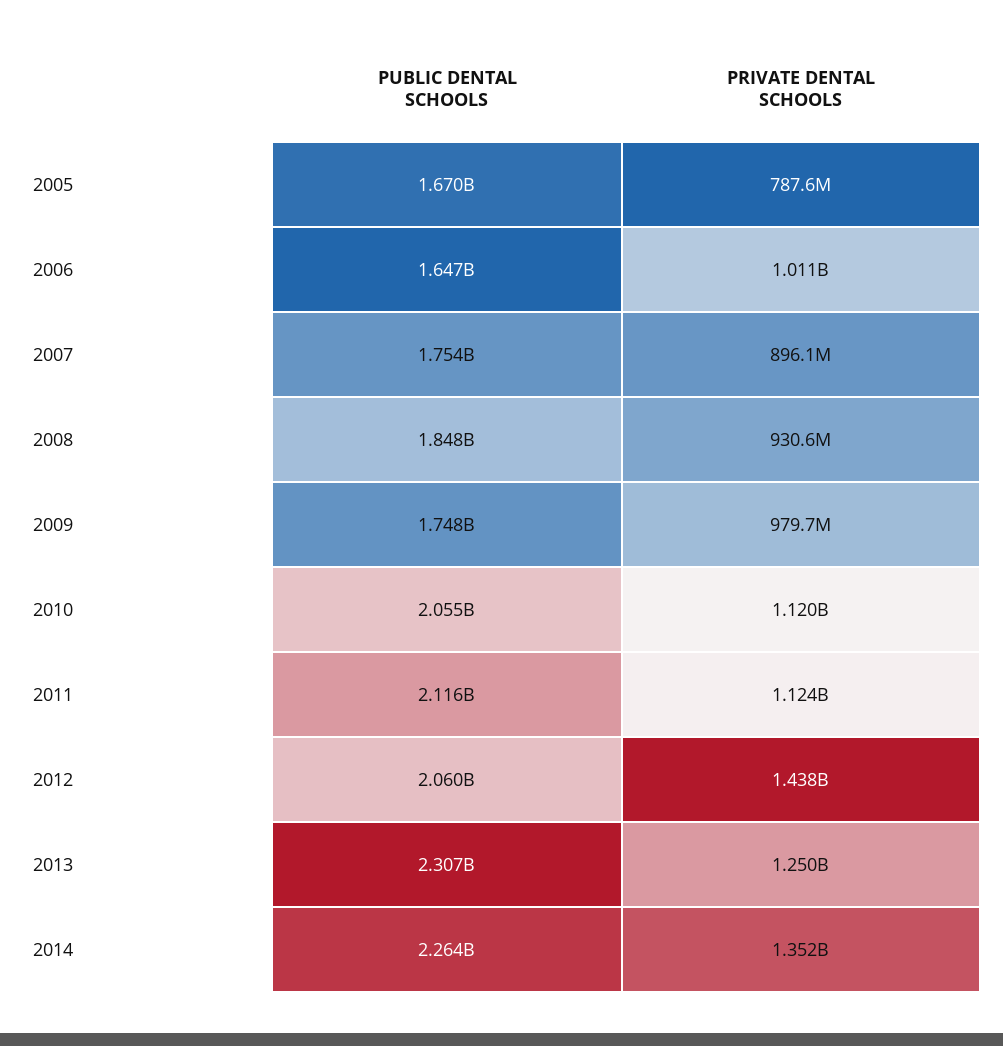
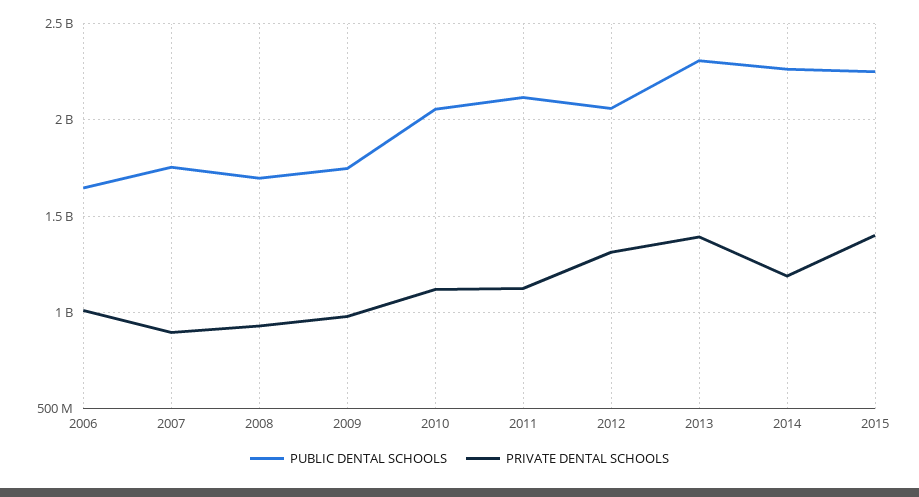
PUBLIC DENTAL SCHOOLS, 2005: 1670000000 -> none
PRIVATE DENTAL SCHOOLS, 2005: 787600000 -> none
PUBLIC DENTAL SCHOOLS, 2008: 1848000000 -> 1700000000
PRIVATE DENTAL SCHOOLS, 2012: 1438000000 -> 1300000000
PRIVATE DENTAL SCHOOLS, 2013: 1250000000 -> 1400000000
PRIVATE DENTAL SCHOOLS, 2014: 1352000000 -> 1200000000
PUBLIC DENTAL SCHOOLS, 2015: none -> 2250000000
PRIVATE DENTAL SCHOOLS, 2015: none -> 1400000000

